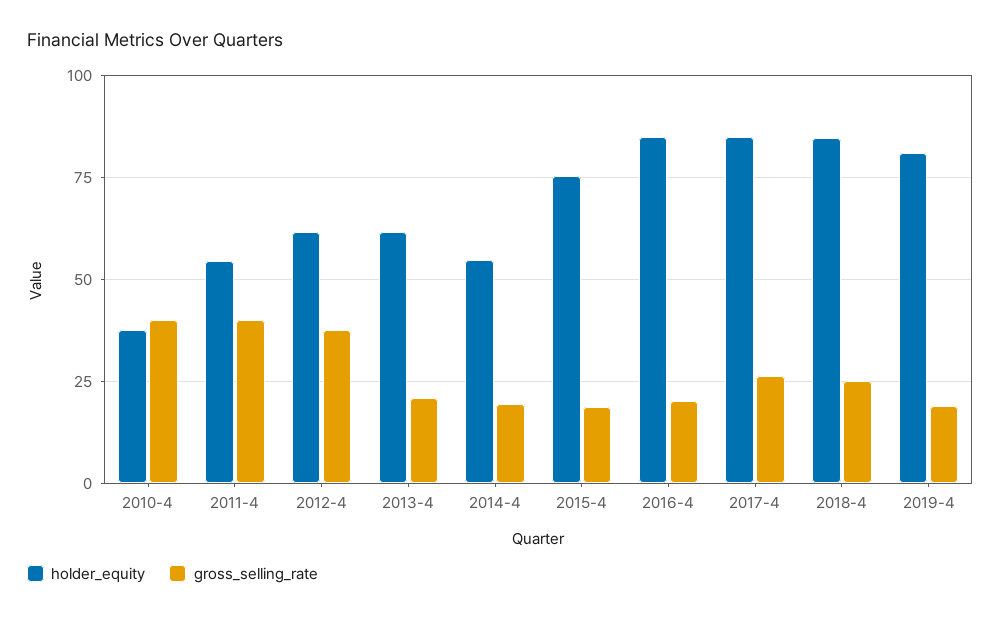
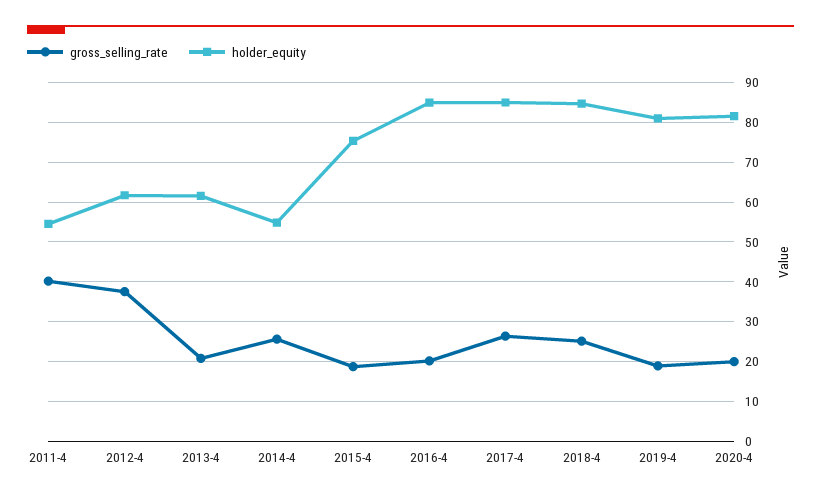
holder_equity, 2010-4: 37.5 -> none
gross_selling_rate, 2010-4: 40 -> none
gross_selling_rate, 2014-4: 20 -> 26
gross_selling_rate, 2020-4: none -> 20
holder_equity, 2020-4: none -> 82

